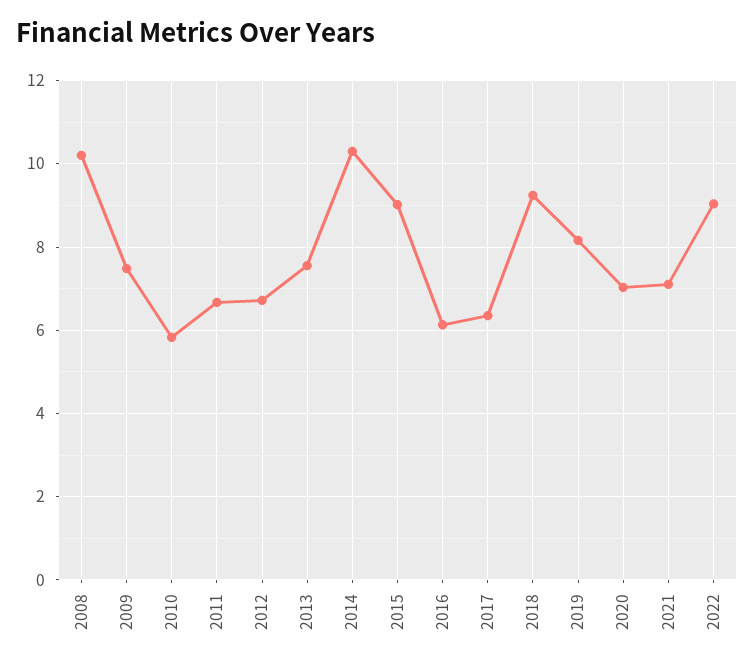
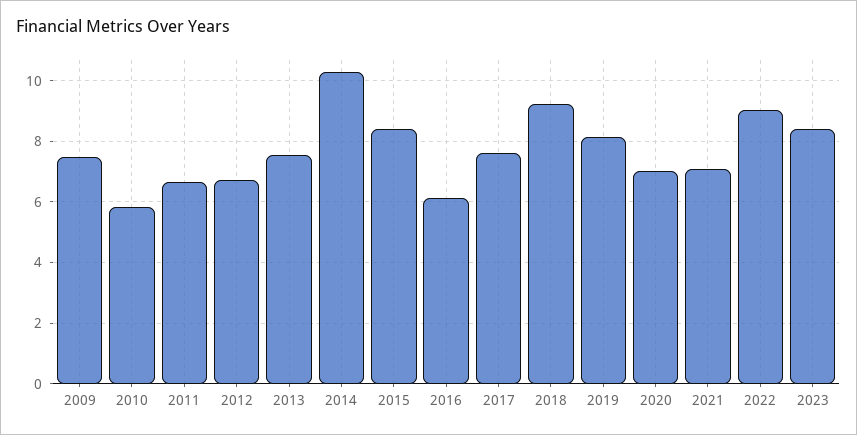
2008: 10.2 -> none
2015: 9 -> 8.4
2017: 6.4 -> 7.6
2023: none -> 8.4

